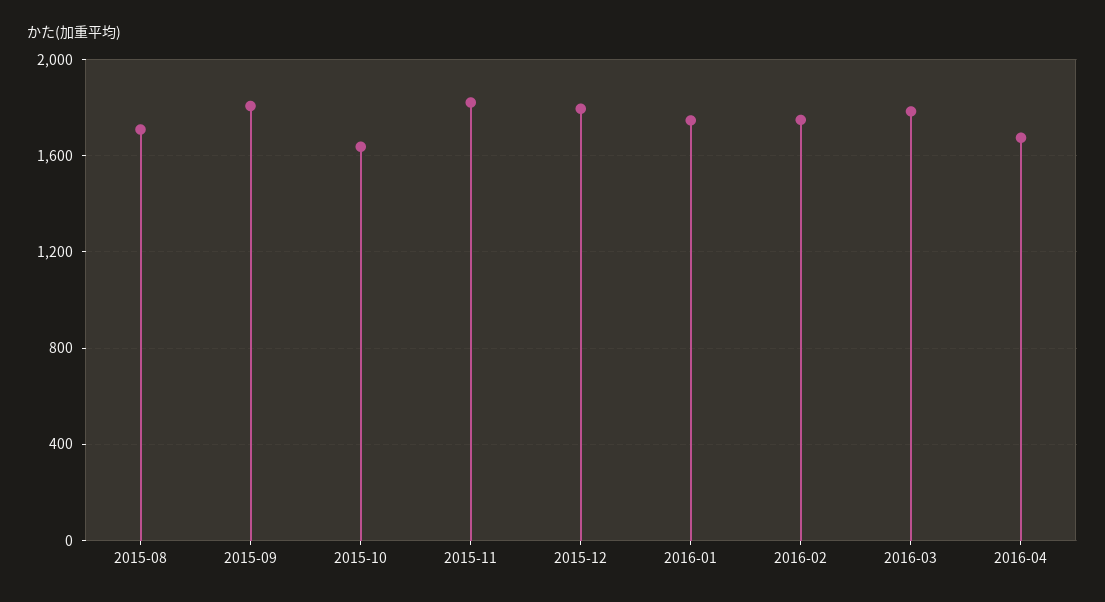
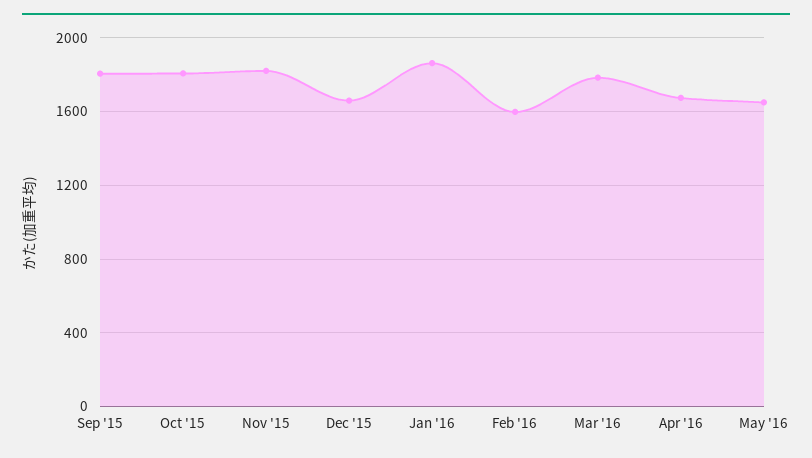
2015-08: 1700 -> none
2015-10: 1650 -> 1800
2015-12: 1800 -> 1650
2016-01: 1750 -> 1850
2016-02: 1750 -> 1600
May '16: none -> 1650

